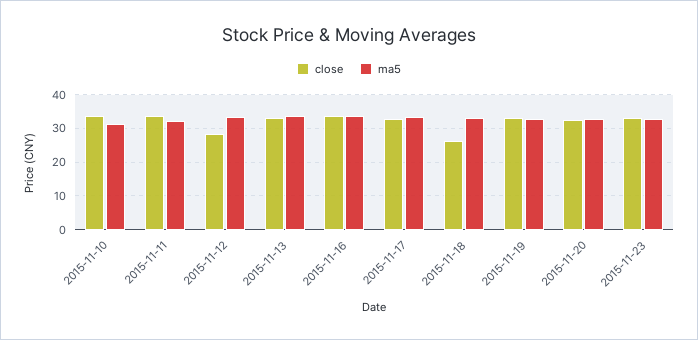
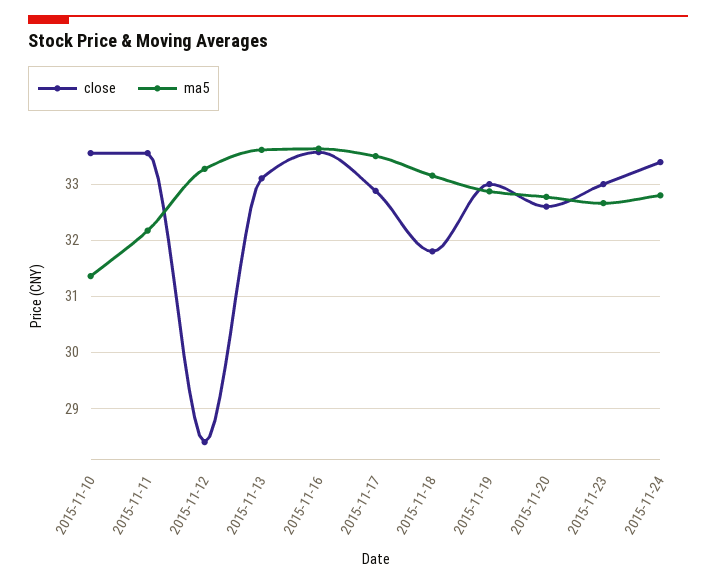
close, 2015-11-18: 26 -> 31.8
close, 2015-11-24: none -> 33.4
ma5, 2015-11-24: none -> 32.8

